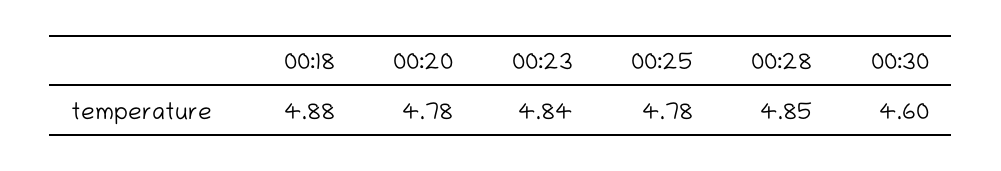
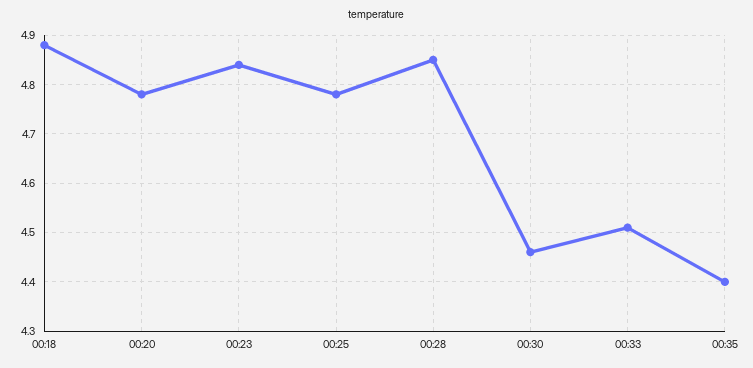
00:30: 4.6 -> 4.45
00:33: none -> 4.5
00:35: none -> 4.4

